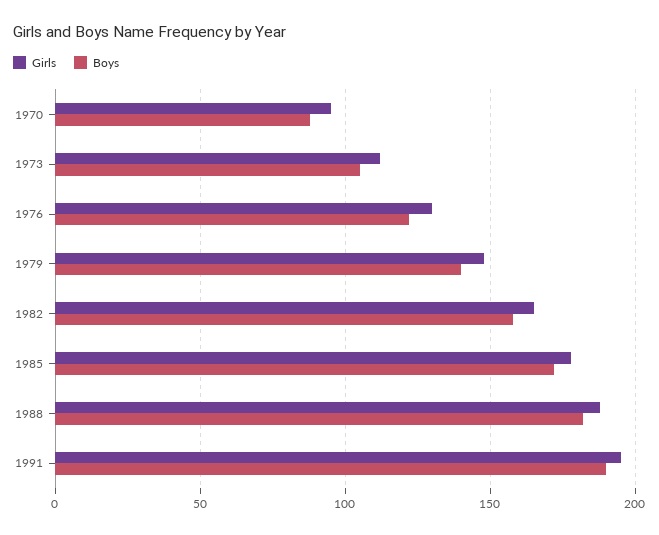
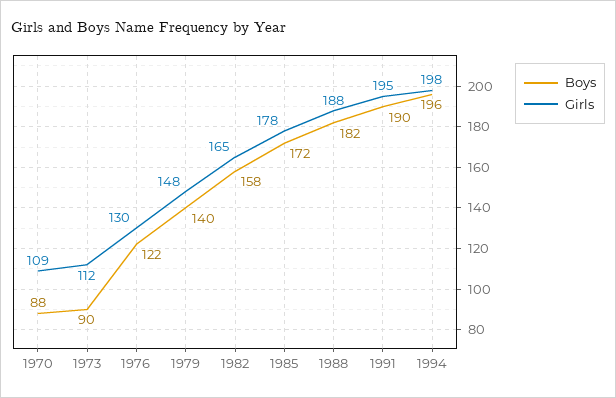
Girls, 1970: 95 -> 109
Boys, 1973: 105 -> 90
Boys, 1994: none -> 196
Girls, 1994: none -> 198

